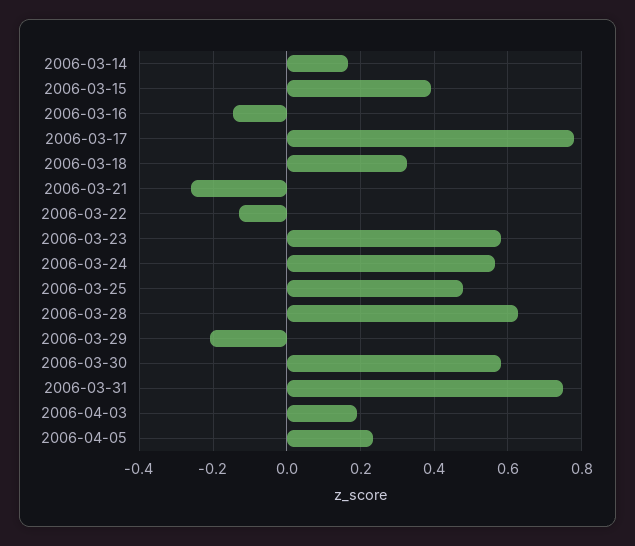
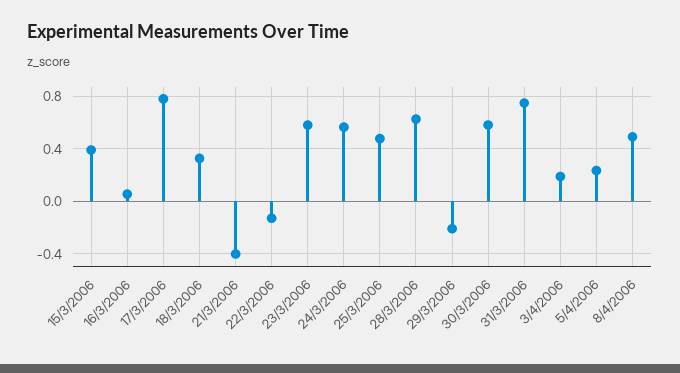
2006-03-14: 0.16 -> none
2006-03-16: -0.14 -> 0.05
2006-03-21: -0.26 -> -0.4
8/4/2006: none -> 0.5

